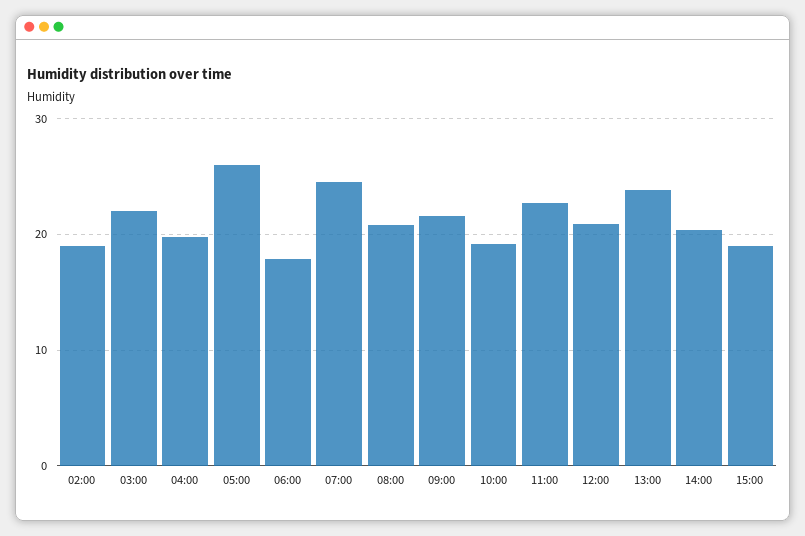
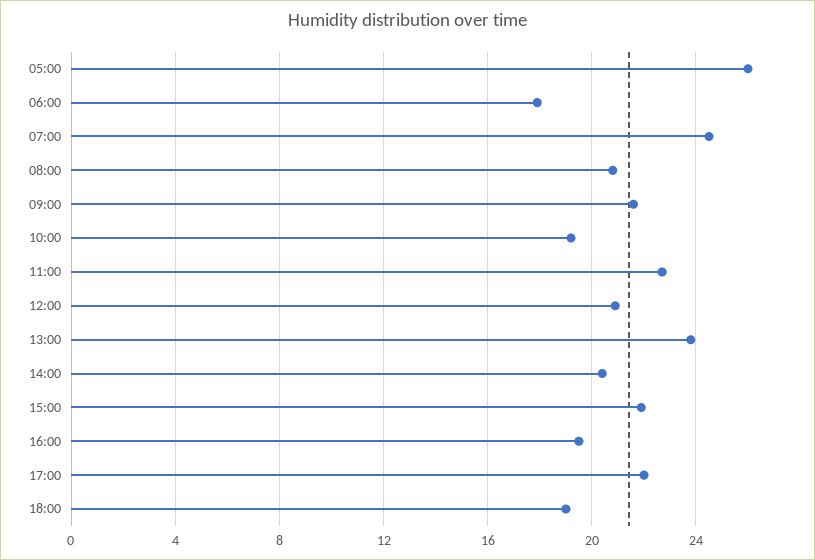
02:00: 19 -> none
03:00: 22 -> none
04:00: 20 -> none
15:00: 19 -> 22
16:00: none -> 19.5
17:00: none -> 22
18:00: none -> 19

